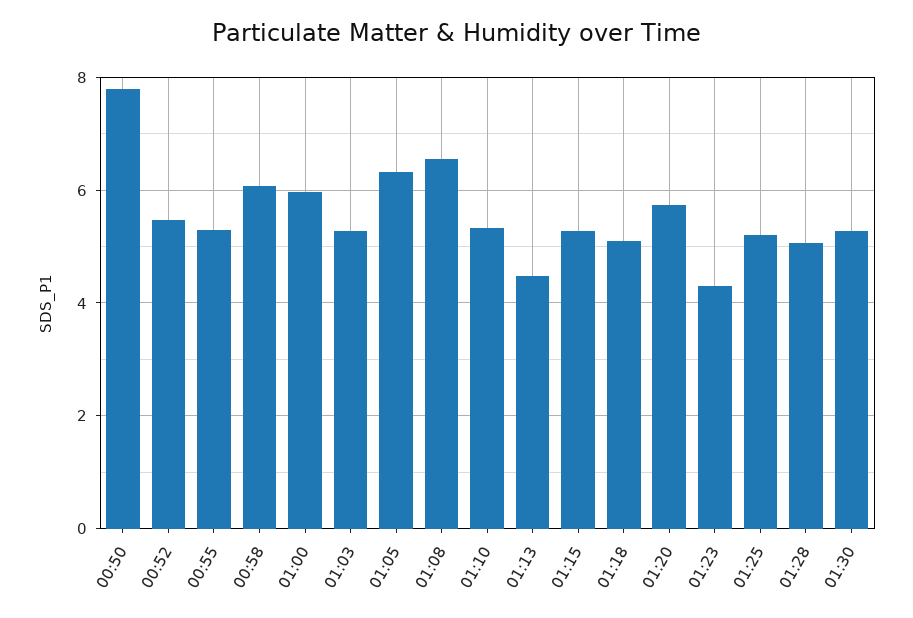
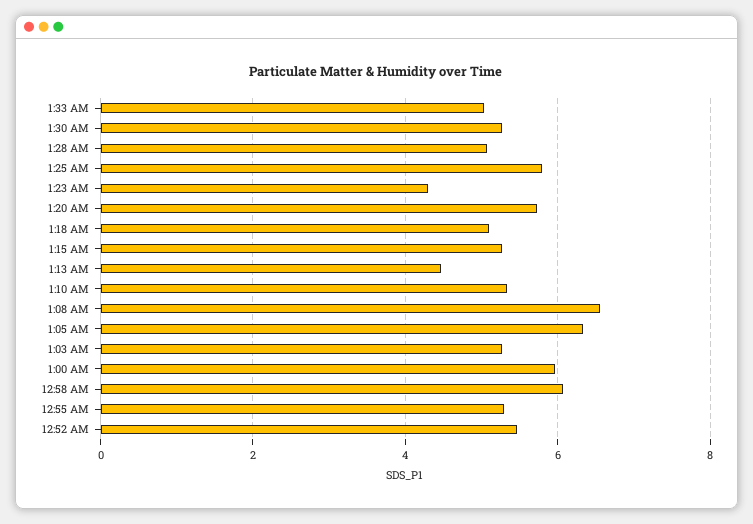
00:50: 7.8 -> none
01:25: 5.2 -> 5.8
1:33 AM: none -> 5

